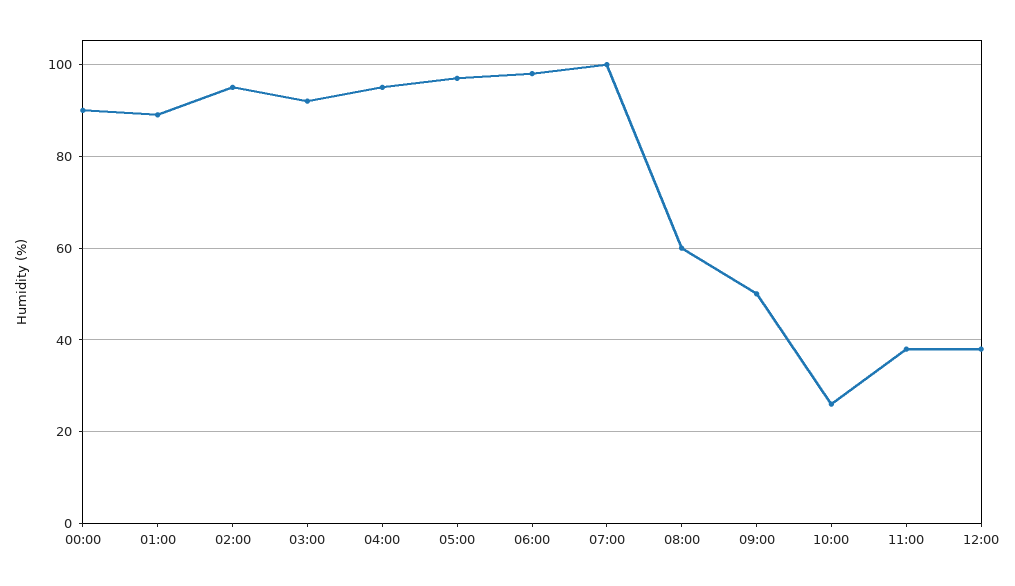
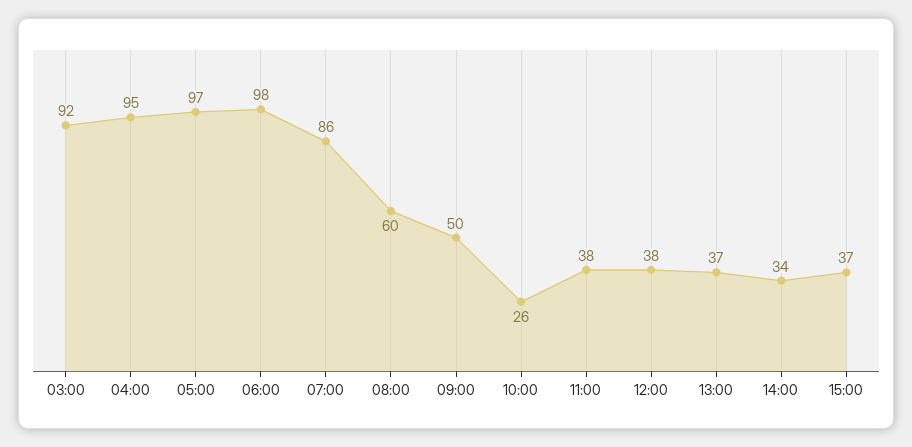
00:00: 90 -> none
01:00: 90 -> none
02:00: 95 -> none
07:00: 100 -> 86
13:00: none -> 37
14:00: none -> 34
15:00: none -> 37

